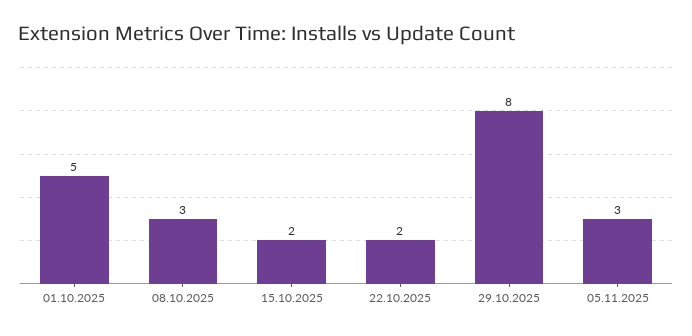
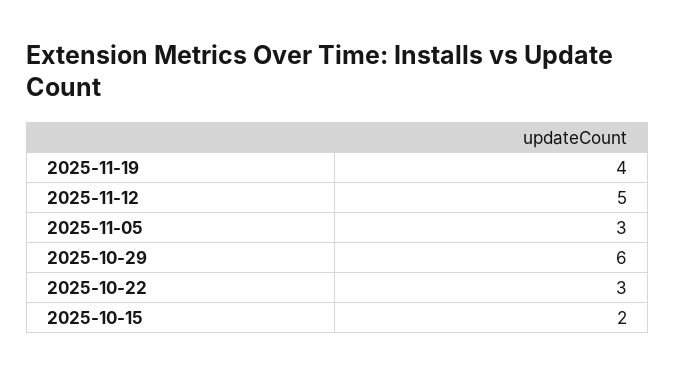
01.10.2025: 5 -> none
08.10.2025: 3 -> none
22.10.2025: 2 -> 3
29.10.2025: 8 -> 6
2025-11-19: none -> 4
2025-11-12: none -> 5

